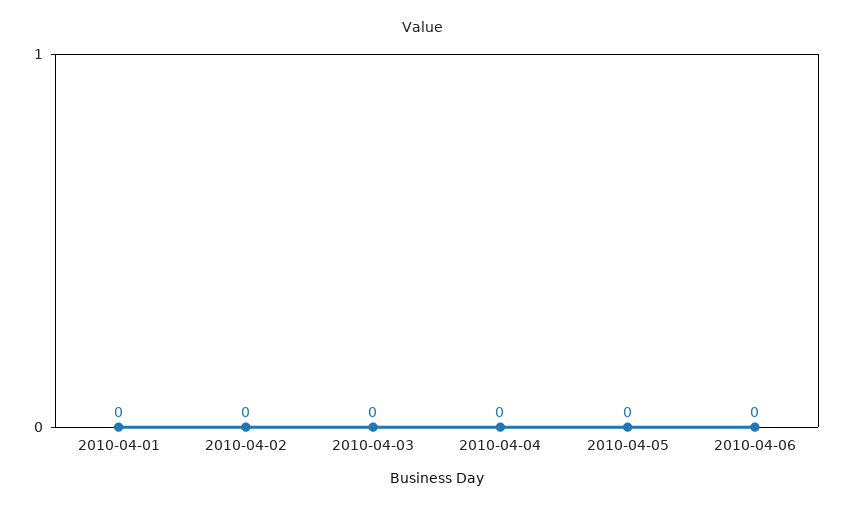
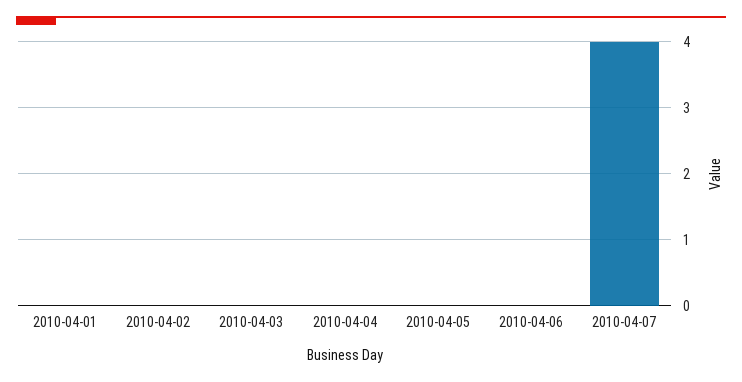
2010-04-07: none -> 4

